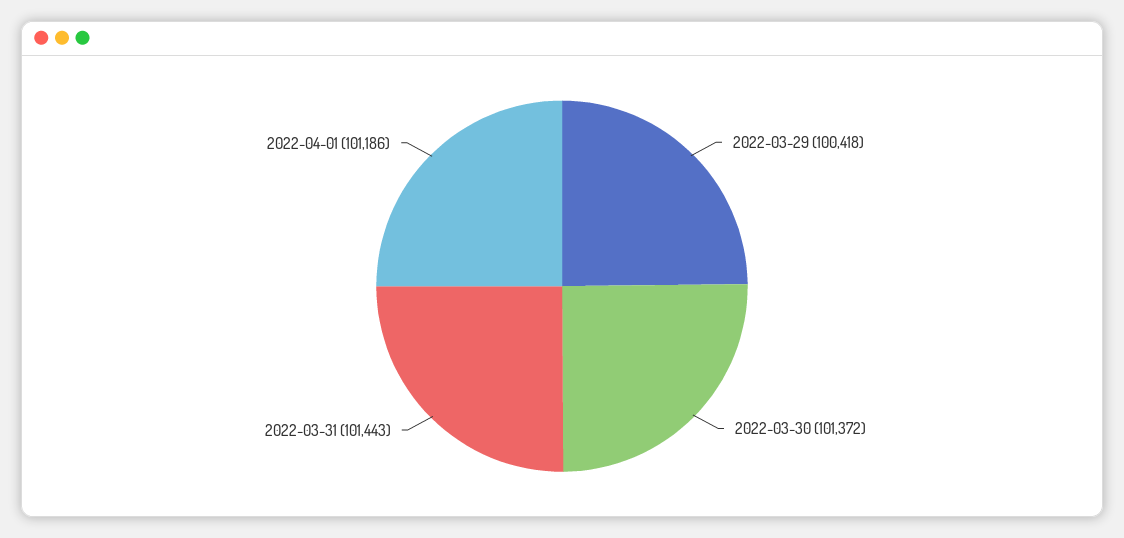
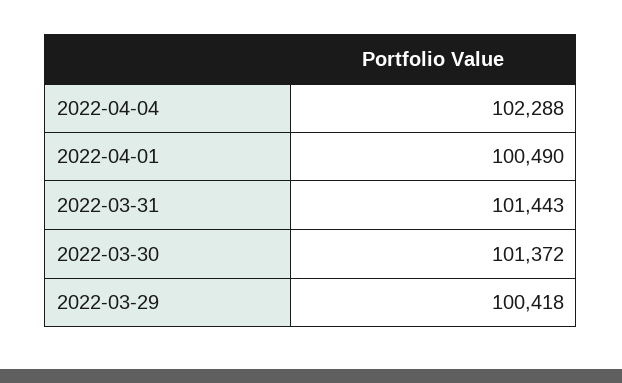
2022-04-01: 101186 -> 100490
2022-04-04: none -> 102288

